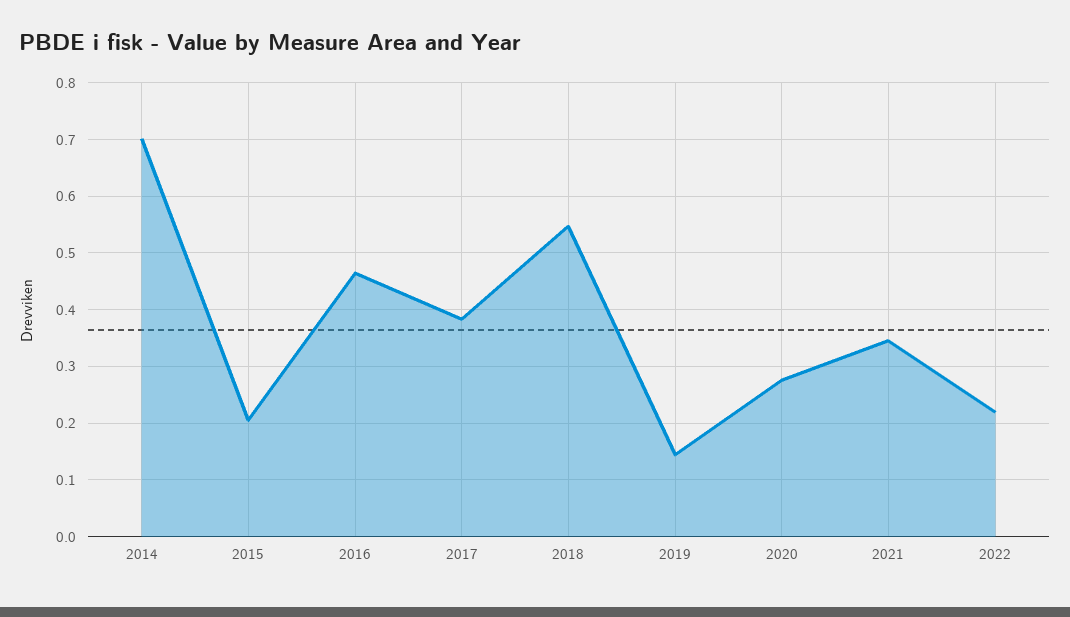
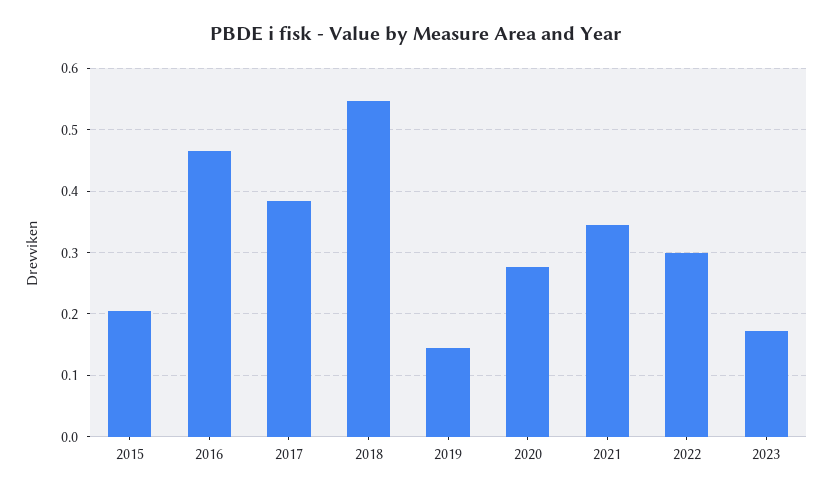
2014: 0.7 -> none
2022: 0.22 -> 0.3
2023: none -> 0.17

